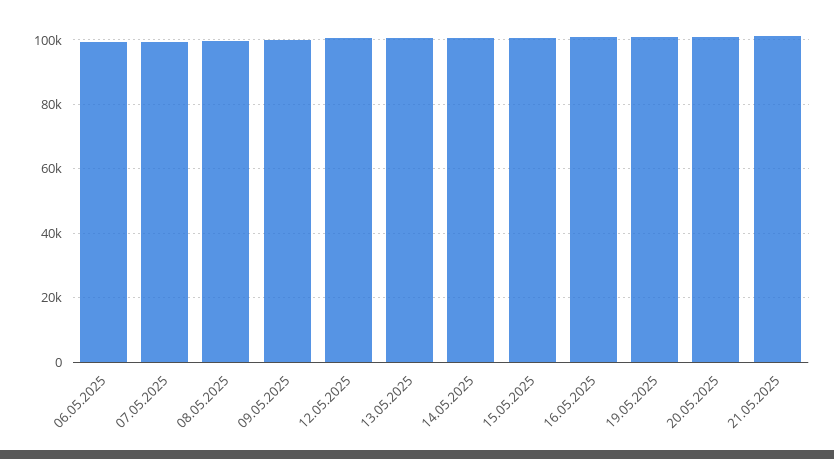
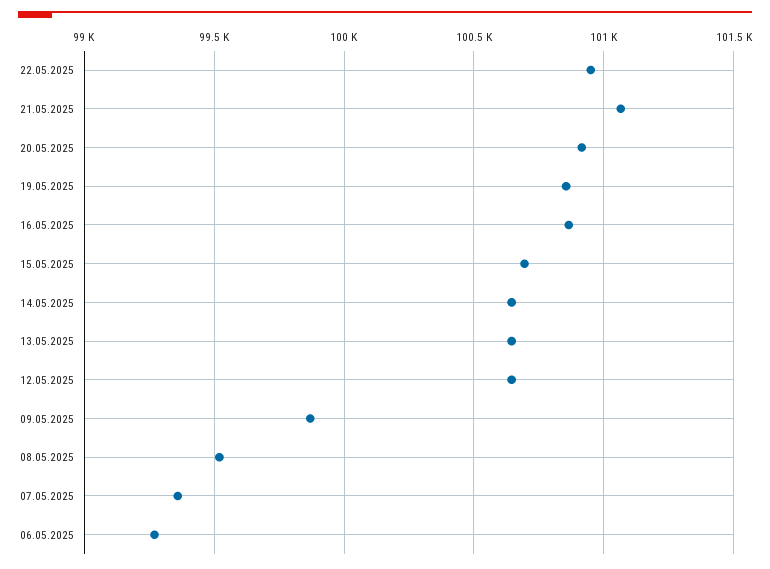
22.05.2025: none -> 100950

